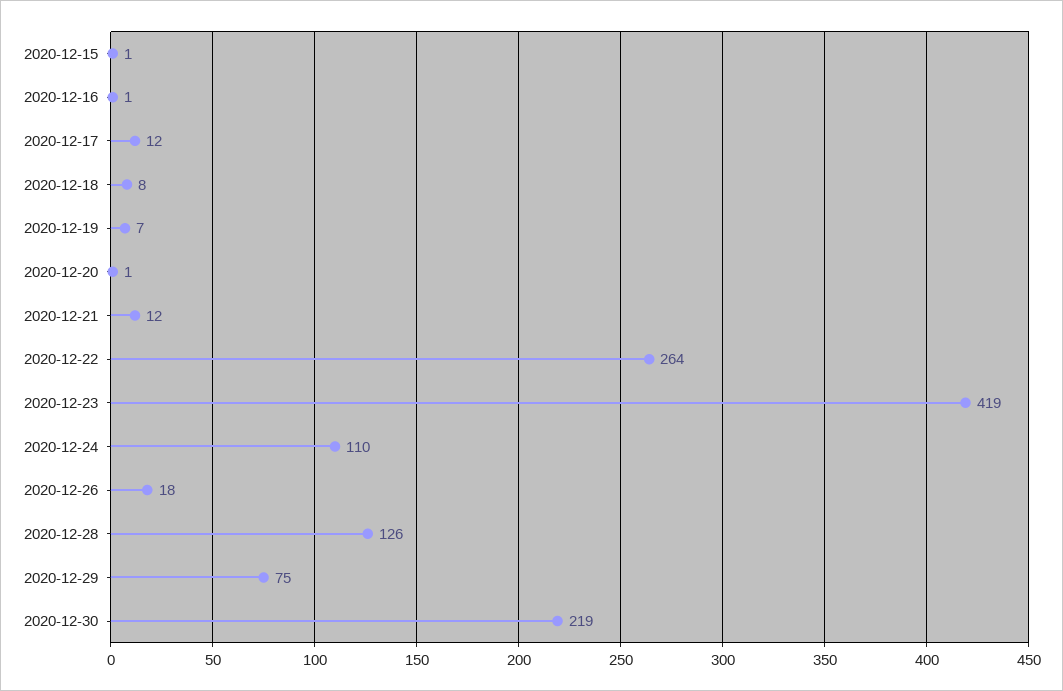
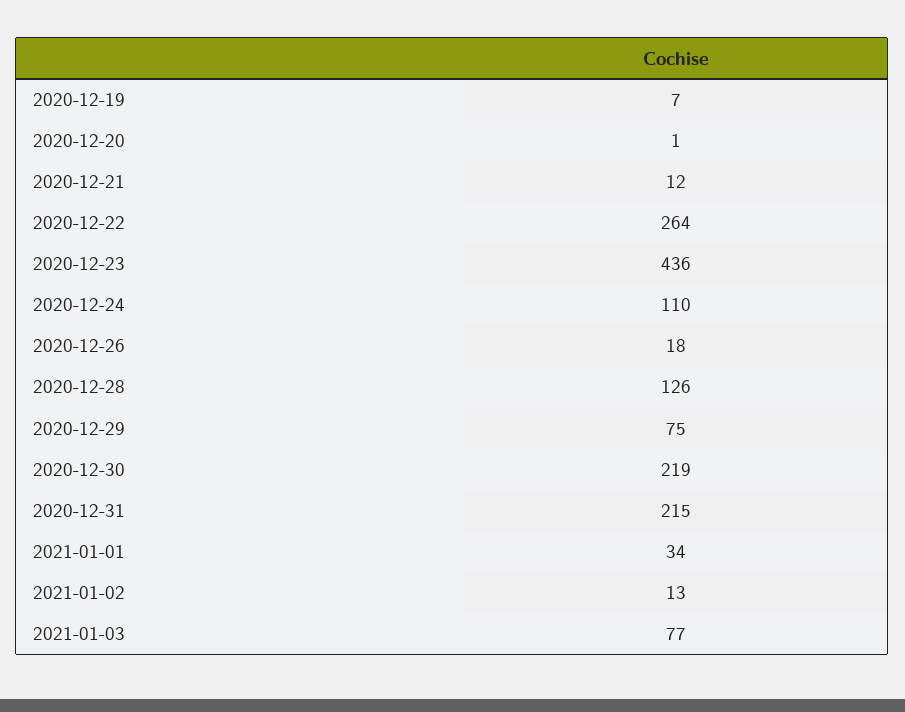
2020-12-15: 1 -> none
2020-12-16: 1 -> none
2020-12-17: 12 -> none
2020-12-18: 8 -> none
2020-12-23: 419 -> 436
2020-12-31: none -> 215
2021-01-01: none -> 34
2021-01-02: none -> 13
2021-01-03: none -> 77

